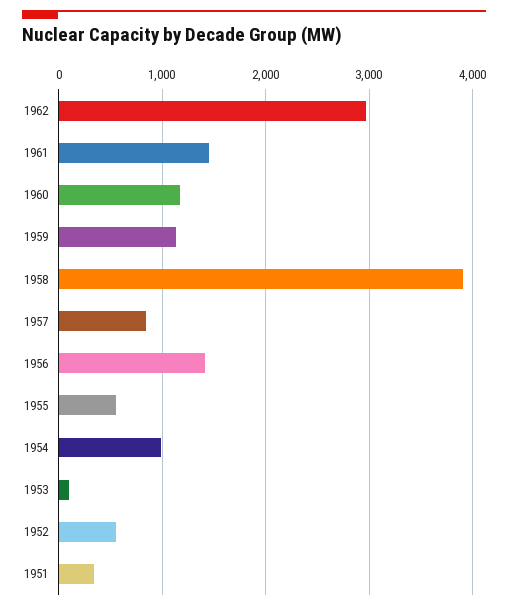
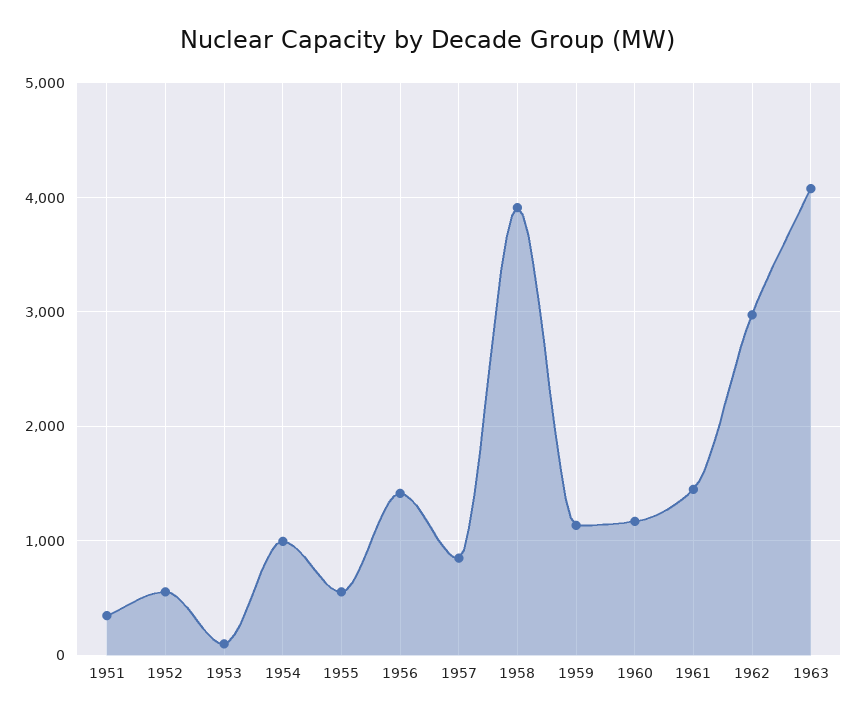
1963: none -> 4100

